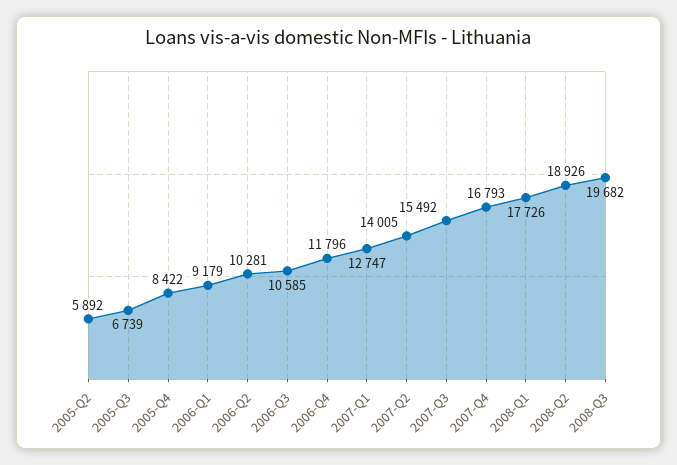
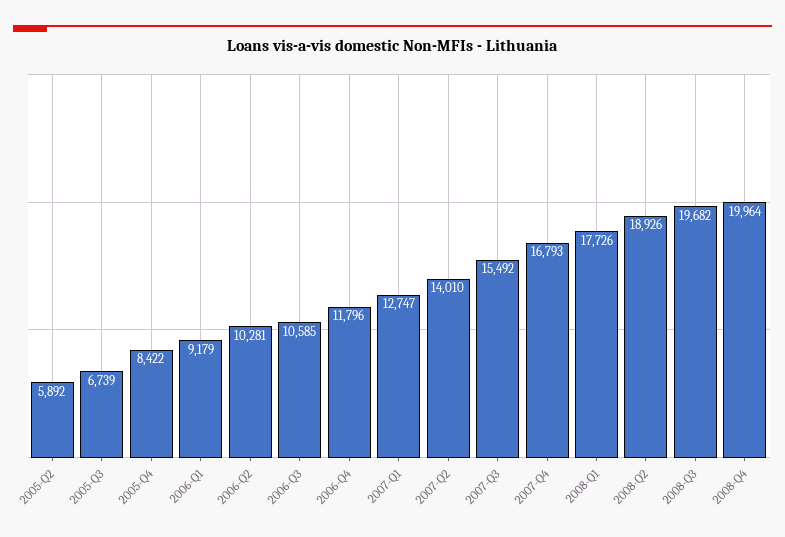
2007-Q2: 14005 -> 14010
2008-Q4: none -> 19964

